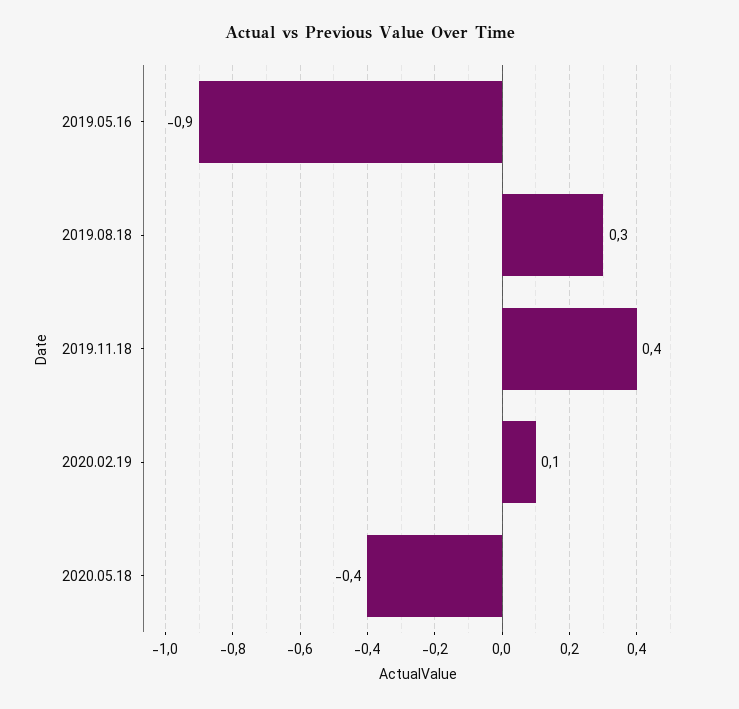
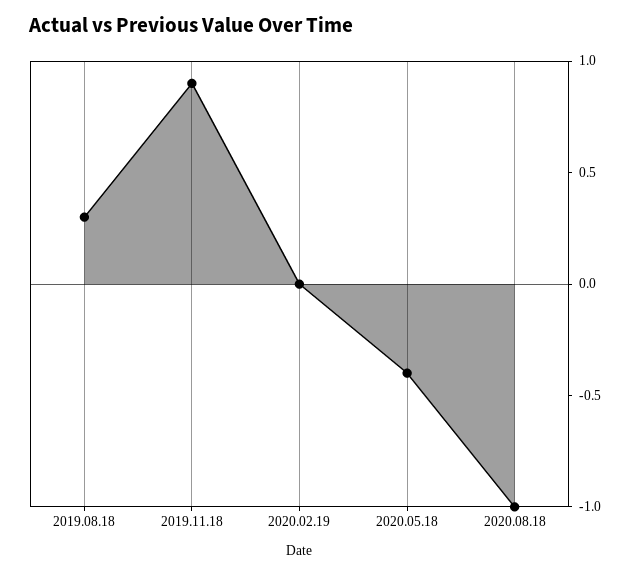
2019.05.16: -0.9 -> none
2019.11.18: 0.4 -> 0.9
2020.02.19: 0.1 -> 0
2020.08.18: none -> -1

